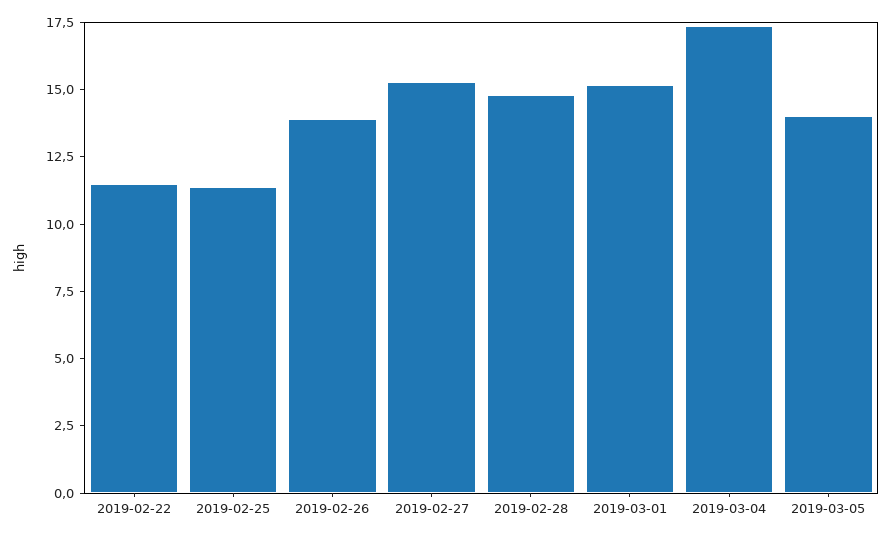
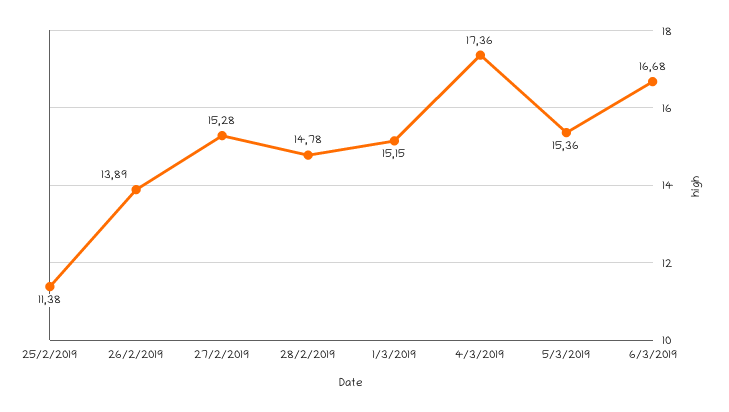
2019-02-22: 11.5 -> none
2019-03-05: 14 -> 15.36
6/3/2019: none -> 16.68

